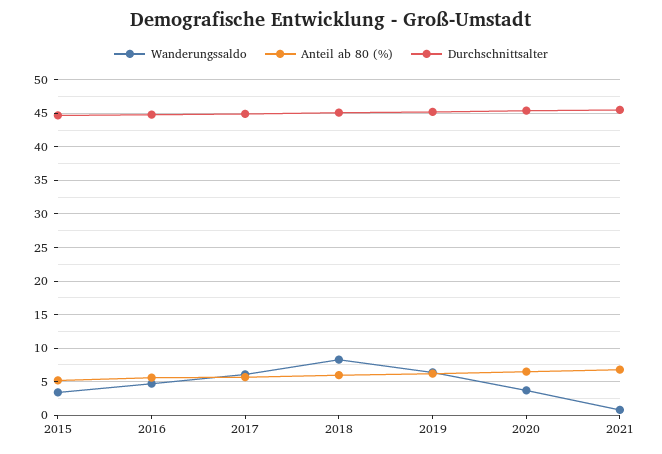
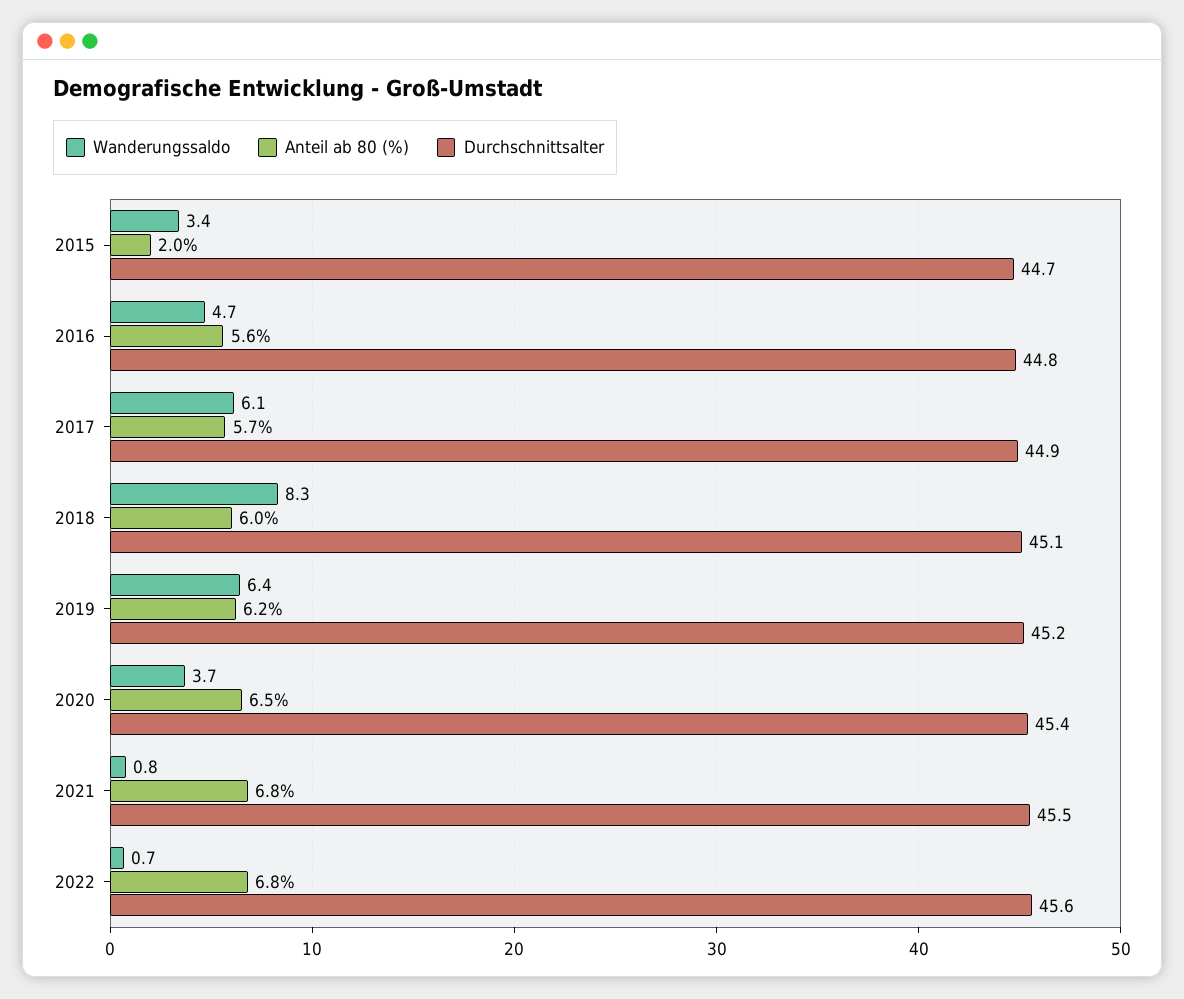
Anteil ab 80 (%), 2015: 5 -> 2
Wanderungssaldo, 2022: none -> 0.7
Anteil ab 80 (%), 2022: none -> 6.8
Durchschnittsalter, 2022: none -> 45.6

